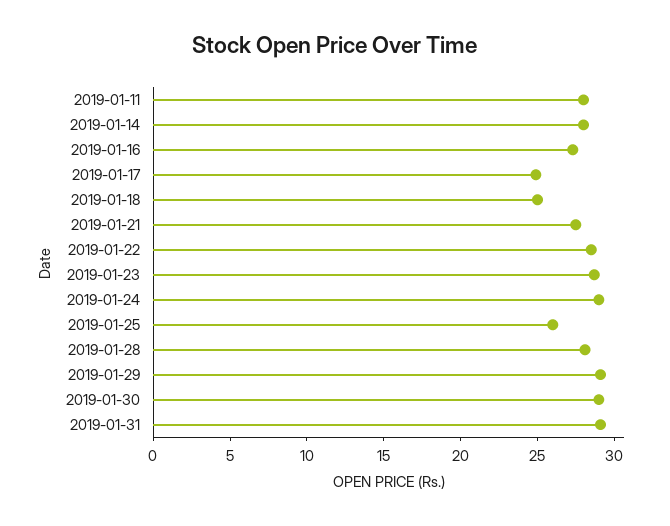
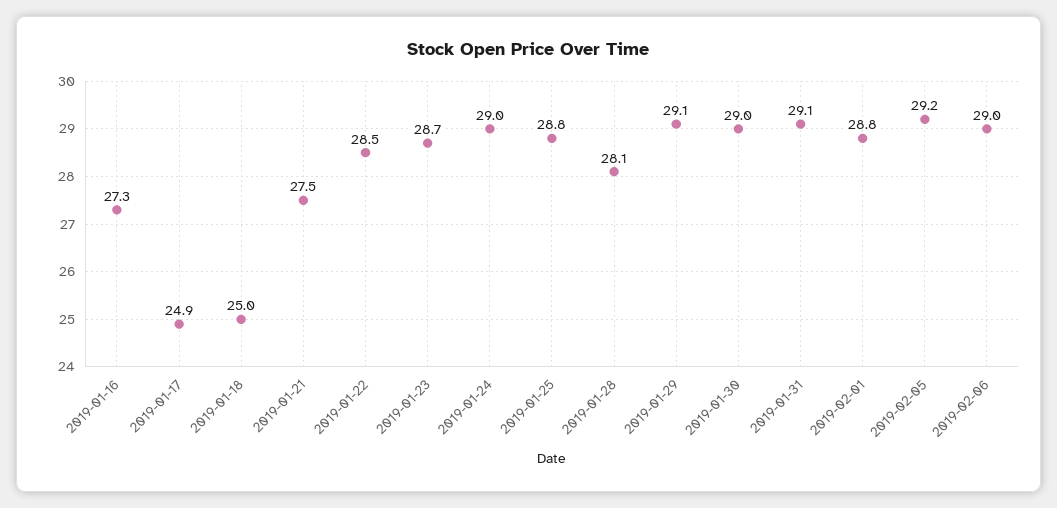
2019-01-11: 28 -> none
2019-01-14: 28 -> none
2019-01-25: 26 -> 28.8
2019-02-01: none -> 28.8
2019-02-05: none -> 29.2
2019-02-06: none -> 29

